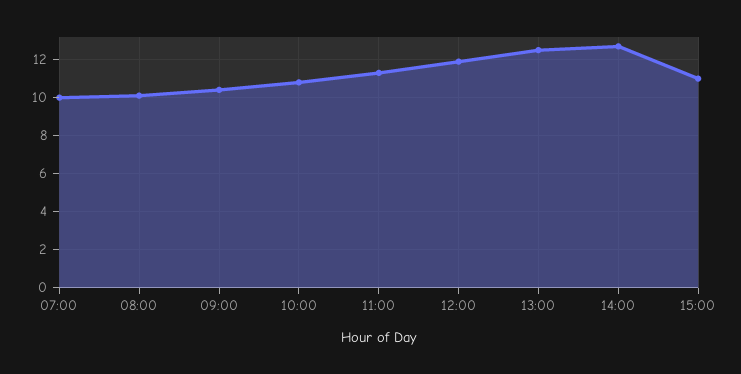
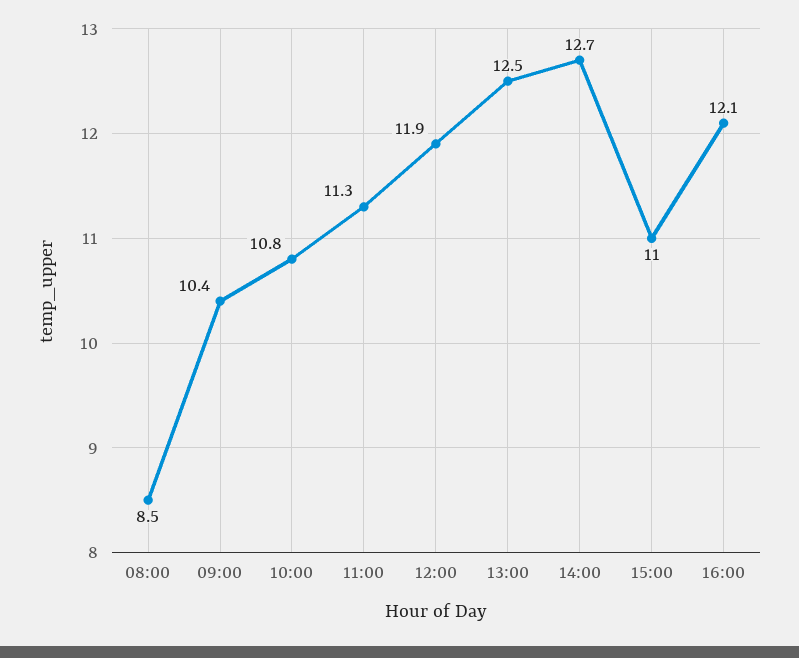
07:00: 10 -> none
08:00: 10 -> 8.5
16:00: none -> 12.1

